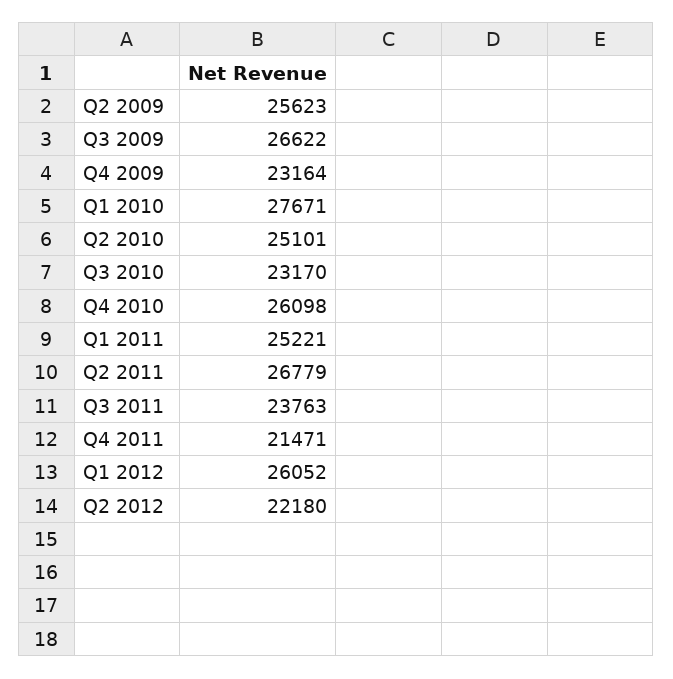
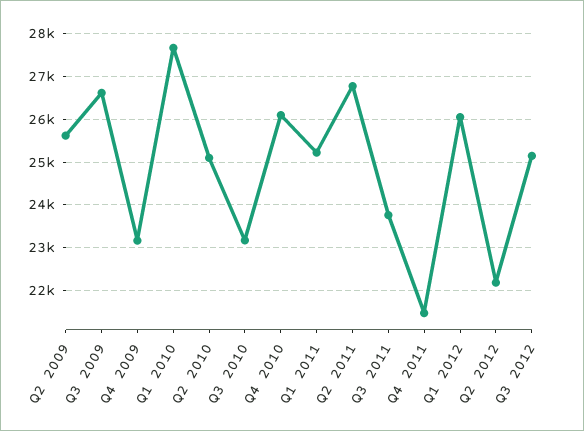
Q3 2012: none -> 25200

